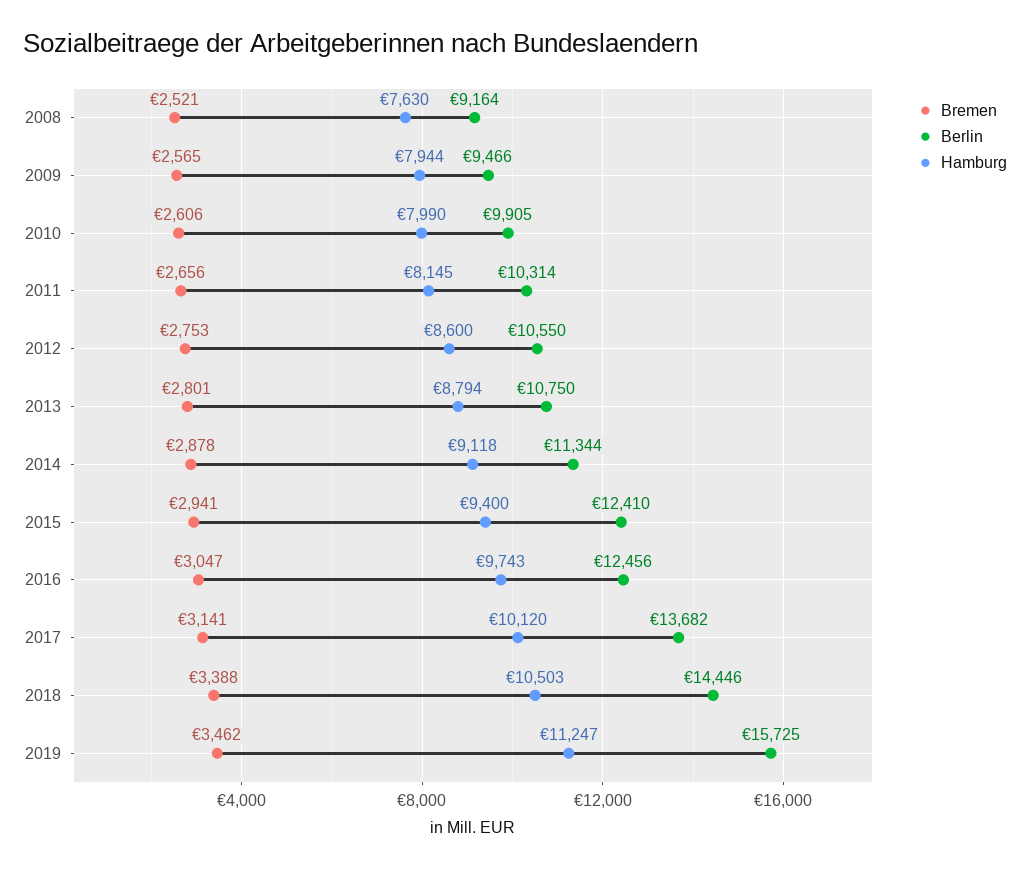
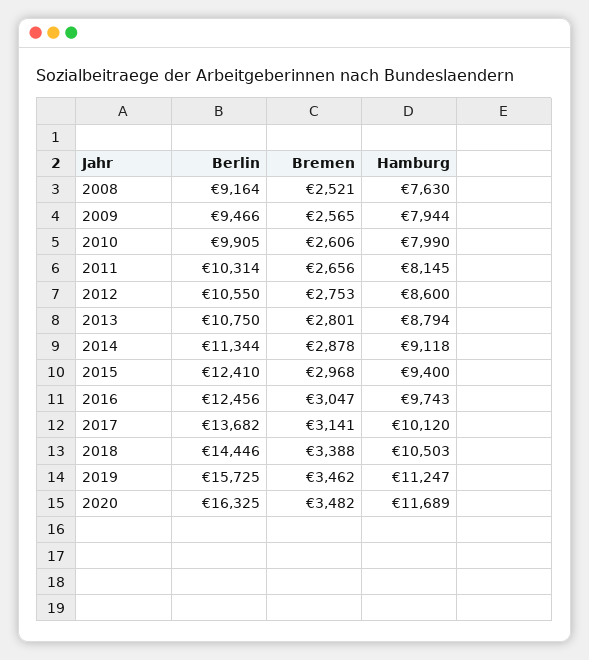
Bremen, 2015: 2941 -> 2968
Berlin, 2020: none -> 16325
Bremen, 2020: none -> 3482
Hamburg, 2020: none -> 11689

